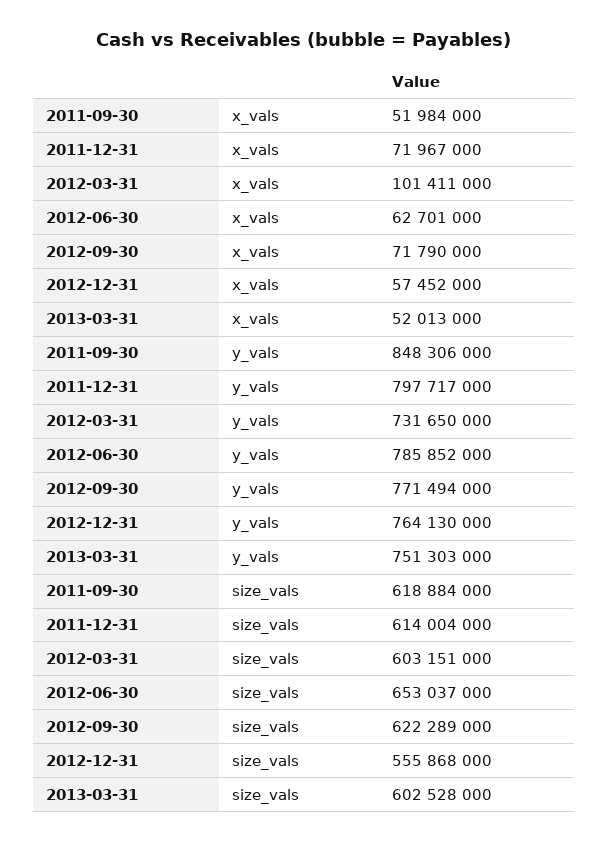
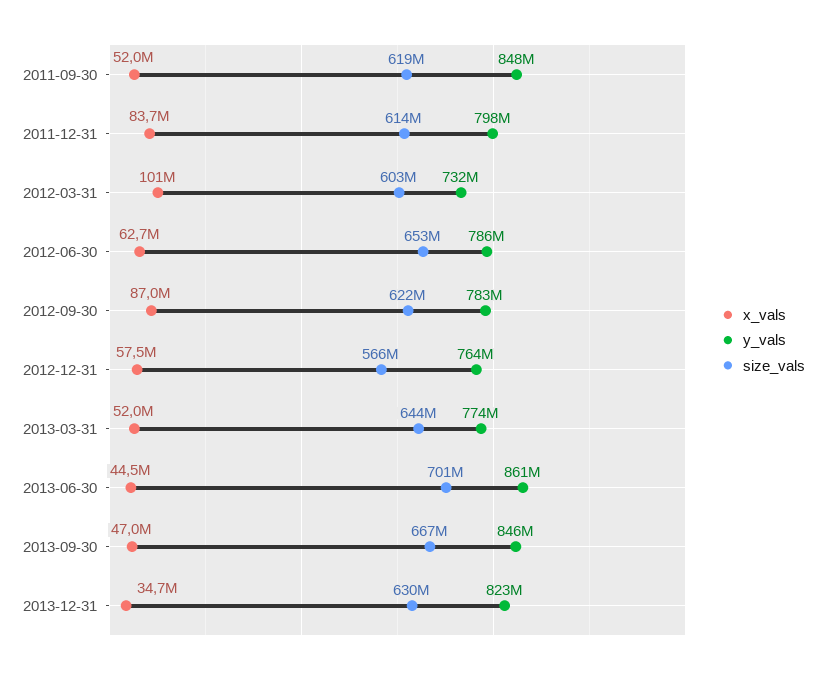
x_vals, 2011-12-31: 71967000 -> 83700000
x_vals, 2012-09-30: 71790000 -> 87000000
y_vals, 2012-09-30: 771494000 -> 783000000
y_vals, 2013-03-31: 751303000 -> 774000000
size_vals, 2012-12-31: 555868000 -> 566000000
size_vals, 2013-03-31: 602528000 -> 644000000
x_vals, 2013-06-30: none -> 44500000
y_vals, 2013-06-30: none -> 861000000
size_vals, 2013-06-30: none -> 701000000
x_vals, 2013-09-30: none -> 47000000
y_vals, 2013-09-30: none -> 846000000
size_vals, 2013-09-30: none -> 667000000
x_vals, 2013-12-31: none -> 34700000
y_vals, 2013-12-31: none -> 823000000
size_vals, 2013-12-31: none -> 630000000

